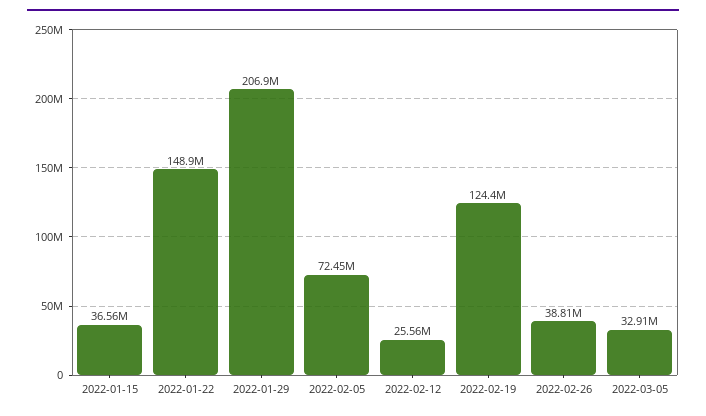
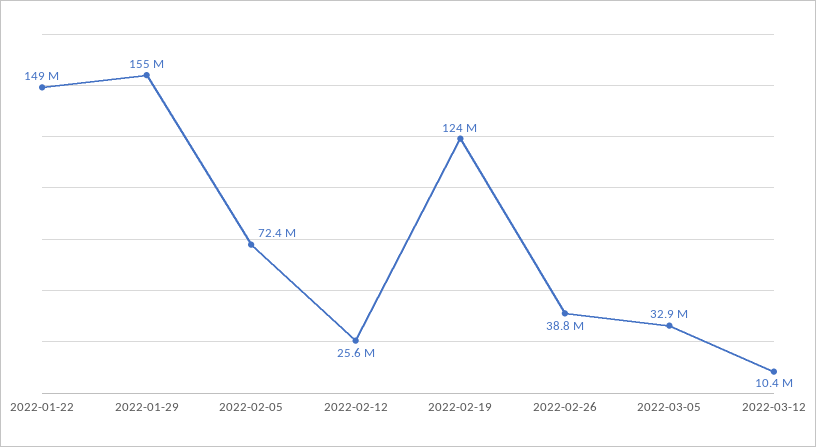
2022-01-15: 36560000 -> none
2022-01-29: 206900000 -> 155000000
2022-03-12: none -> 10400000

